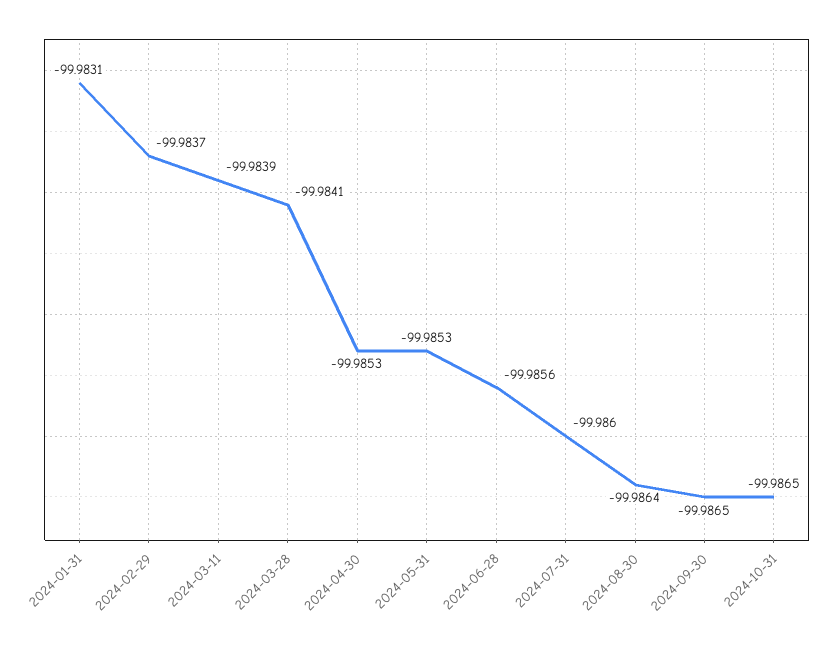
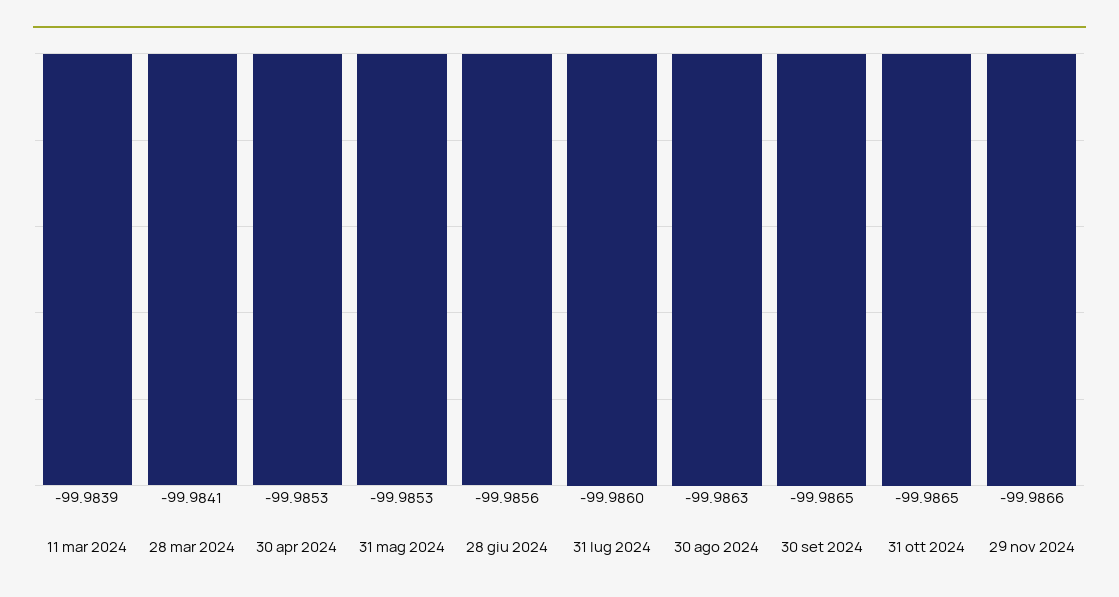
2024-01-31: -99.9831 -> none
2024-02-29: -99.9837 -> none
2024-08-30: -99.9864 -> -99.9863
29 nov 2024: none -> -99.9866

